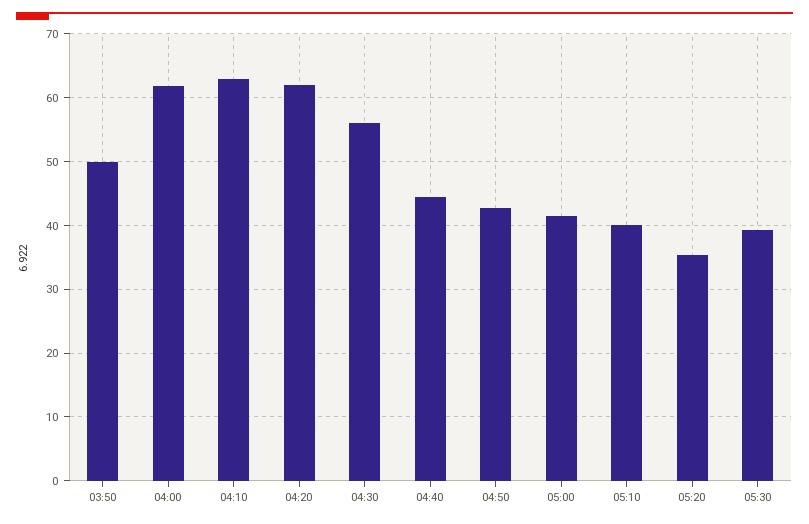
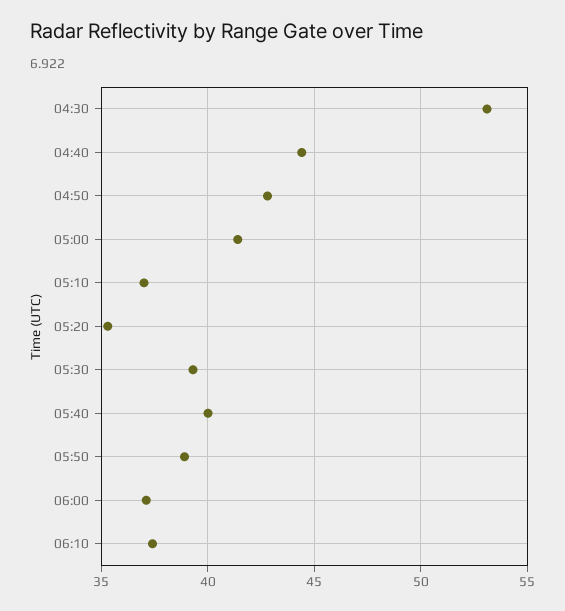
03:50: 50 -> none
04:00: 62 -> none
04:10: 63 -> none
04:20: 62 -> none
04:30: 56 -> 53
05:10: 40 -> 37
05:40: none -> 40
05:50: none -> 39
06:00: none -> 37
06:10: none -> 37.5

